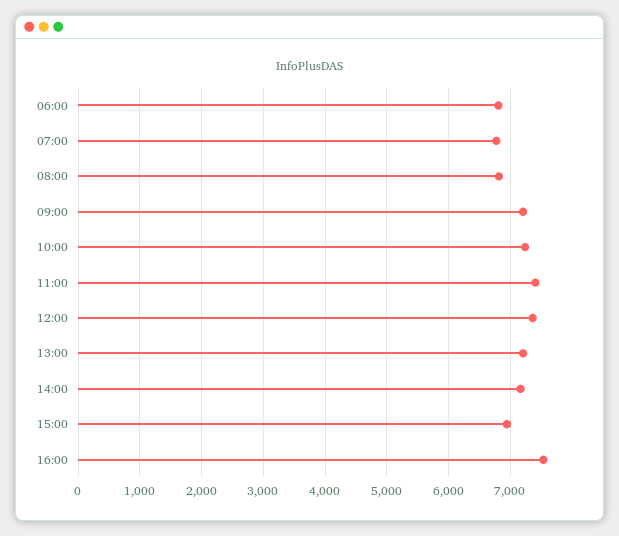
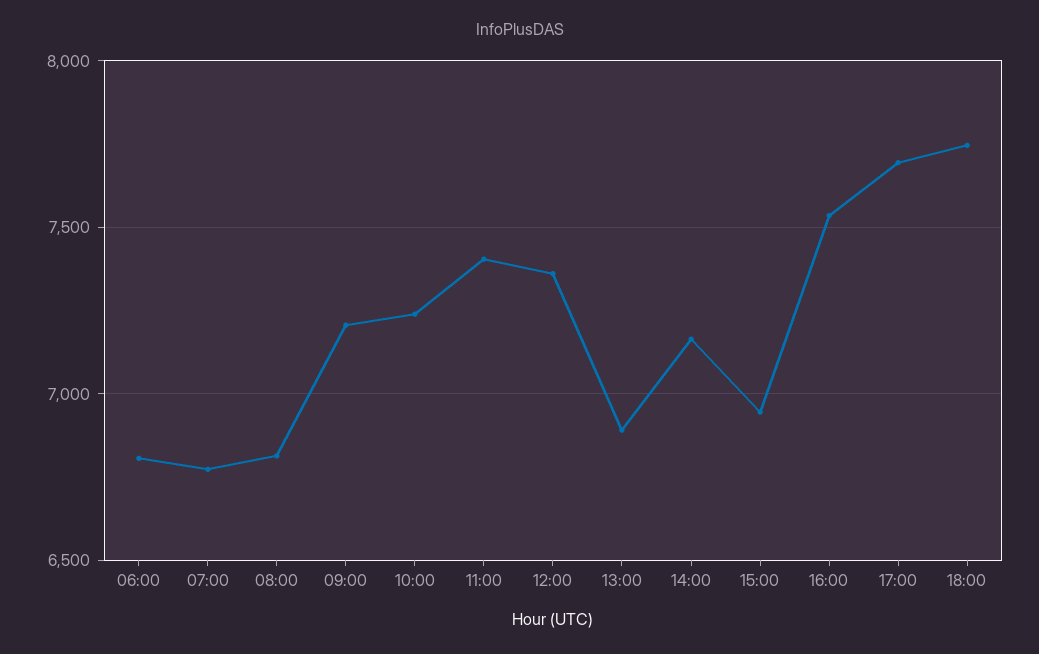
13:00: 7200 -> 6900
17:00: none -> 7700
18:00: none -> 7750

